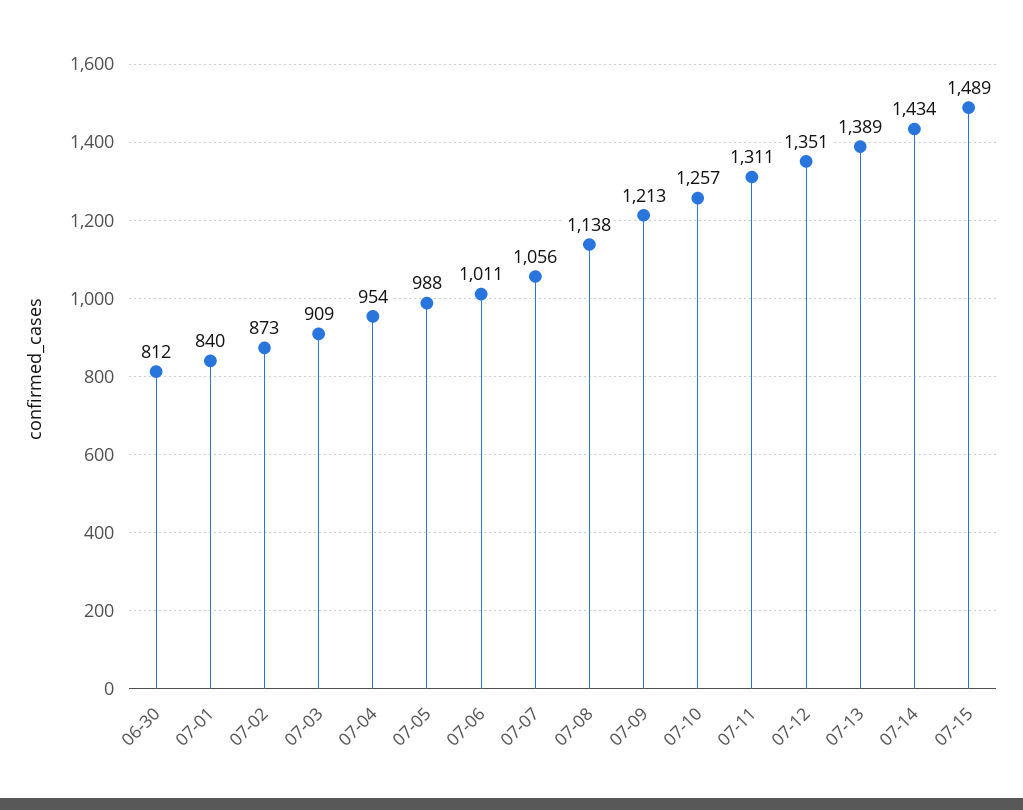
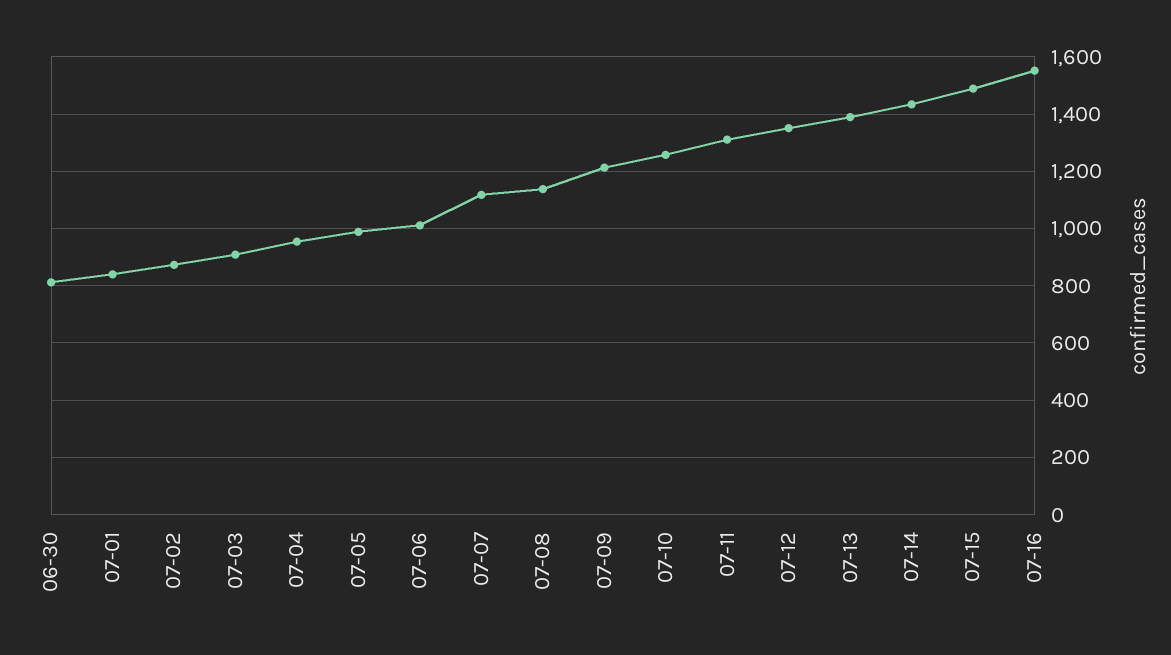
07-07: 1056 -> 1125
07-16: none -> 1550

